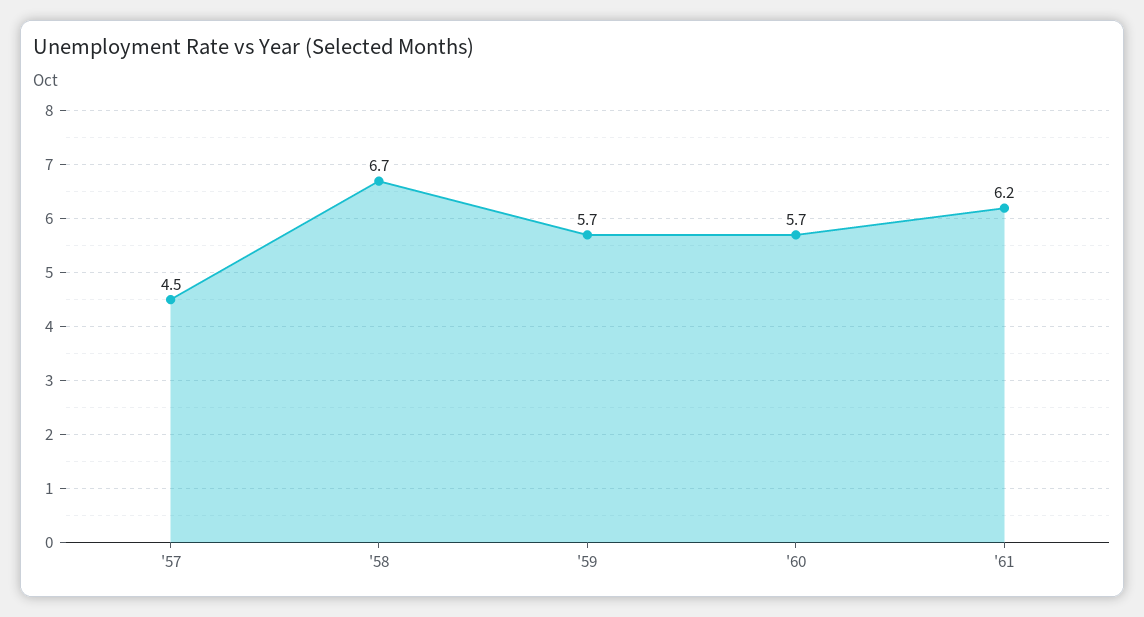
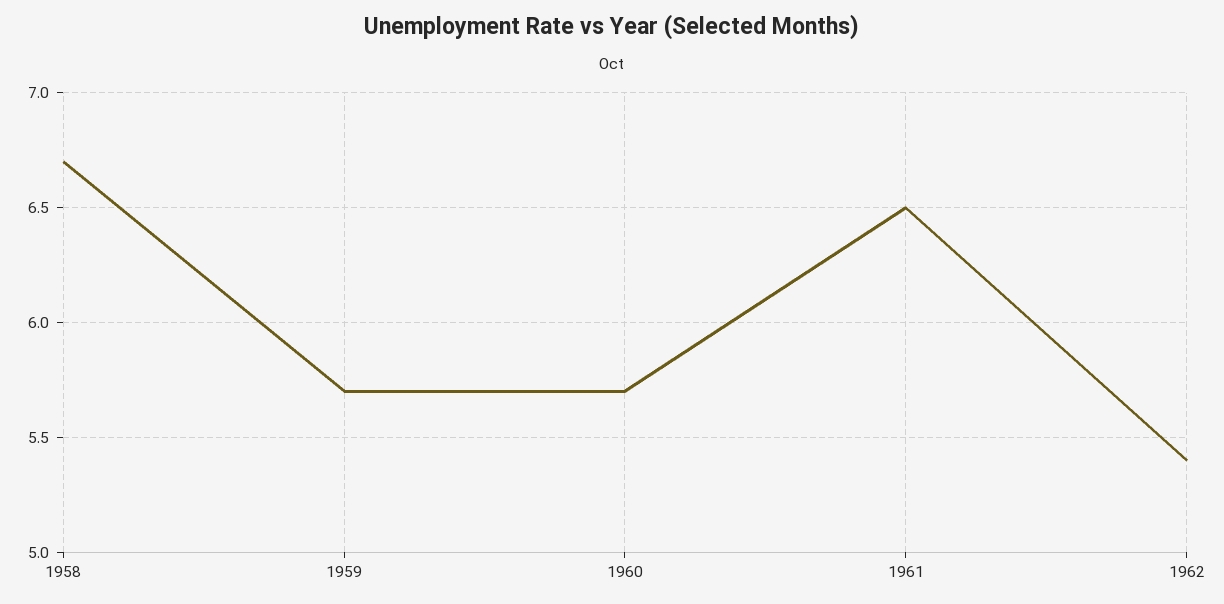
'57: 4.5 -> none
'61: 6.2 -> 6.5
1962: none -> 5.4

